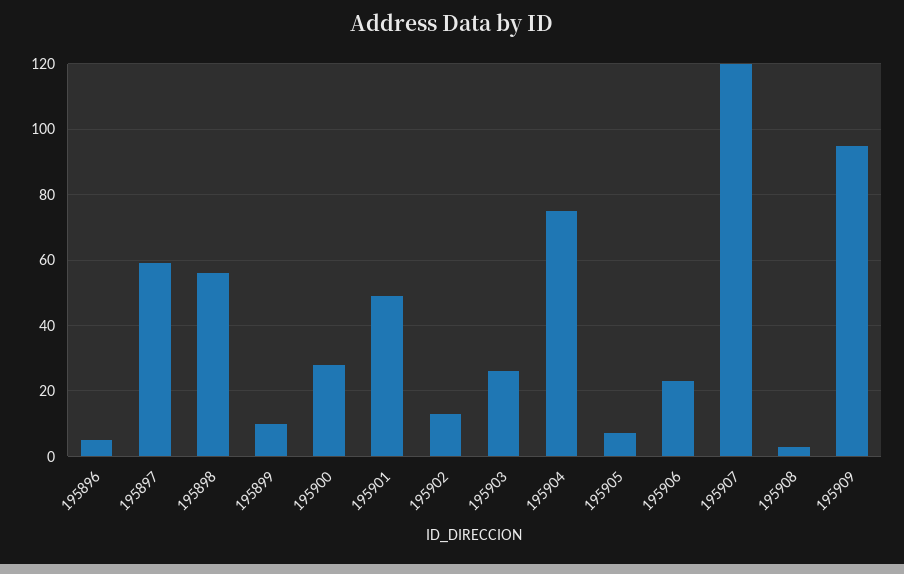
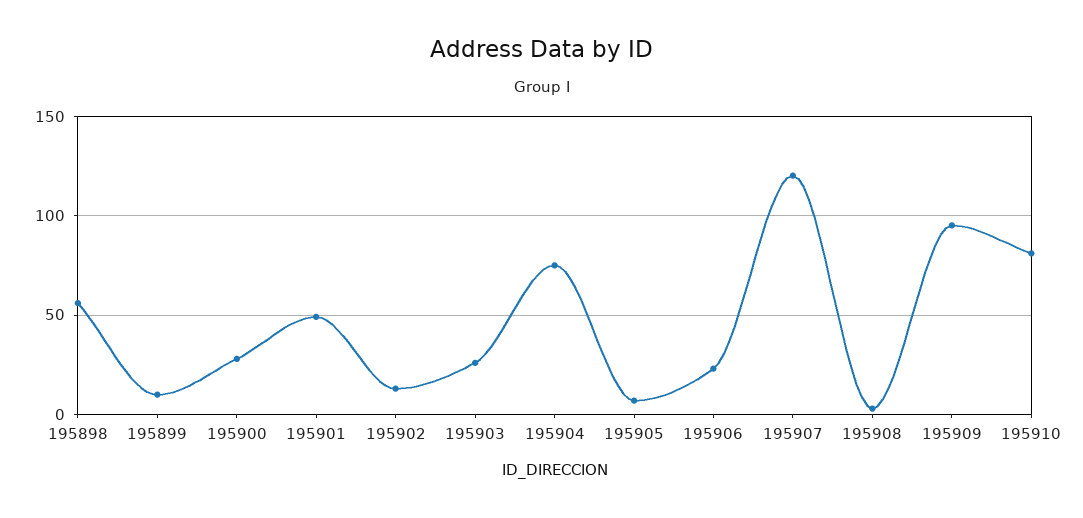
195896: 5 -> none
195897: 60 -> none
195910: none -> 80

